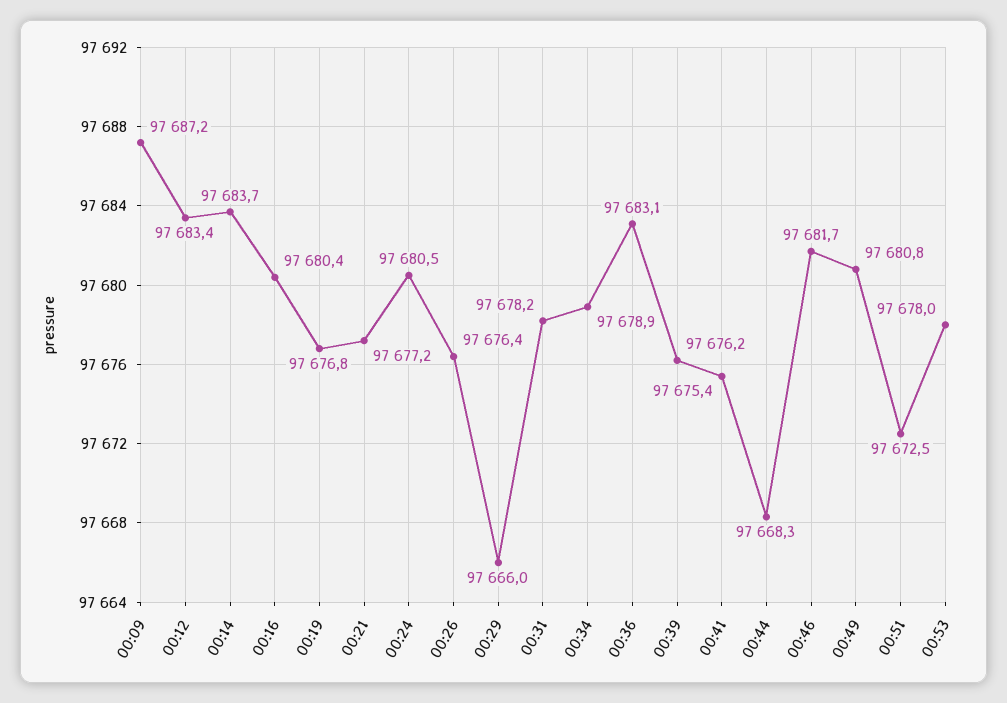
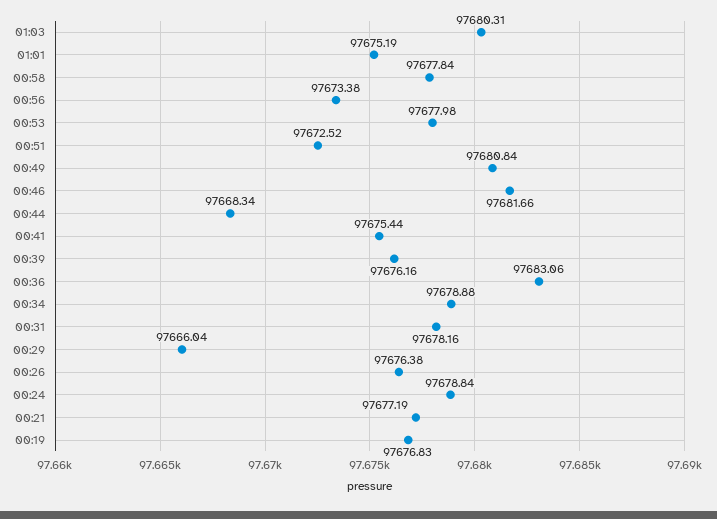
00:09: 97687.2 -> none
00:12: 97683.4 -> none
00:14: 97683.7 -> none
00:16: 97680.4 -> none
00:24: 97680.5 -> 97678.84
01:03: none -> 97680.31
01:01: none -> 97675.19
00:58: none -> 97677.84
00:56: none -> 97673.38

